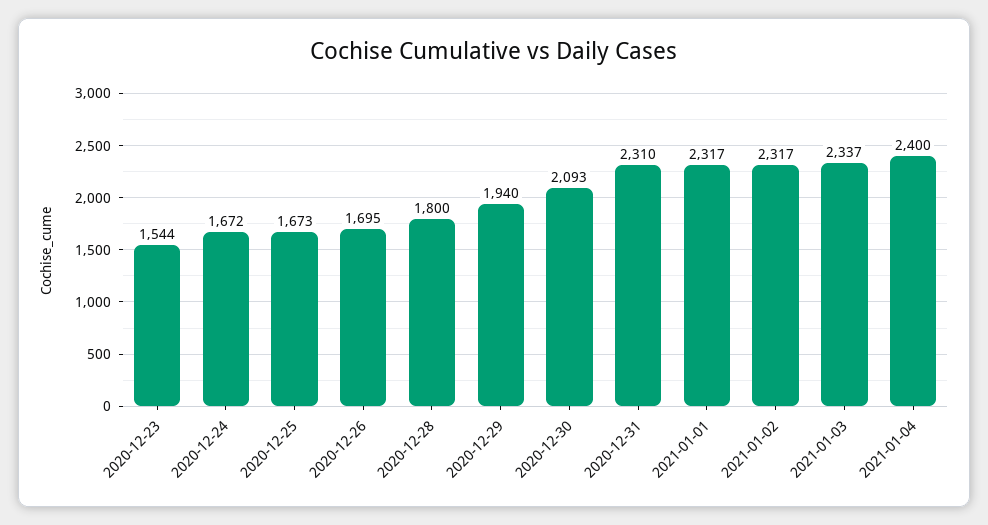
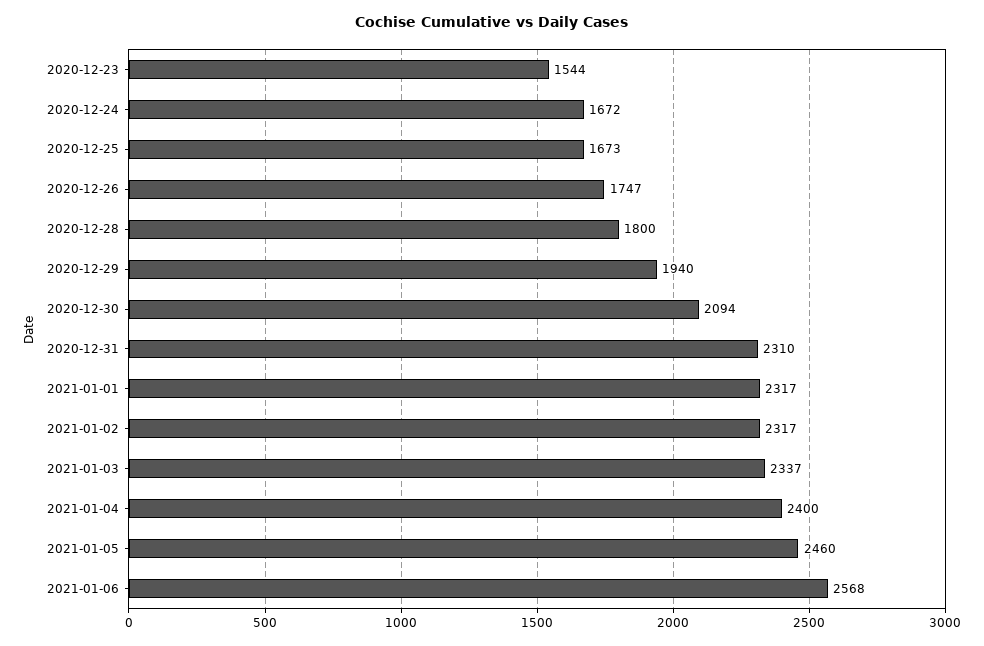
2020-12-26: 1695 -> 1747
2020-12-30: 2093 -> 2094
2021-01-05: none -> 2460
2021-01-06: none -> 2568

